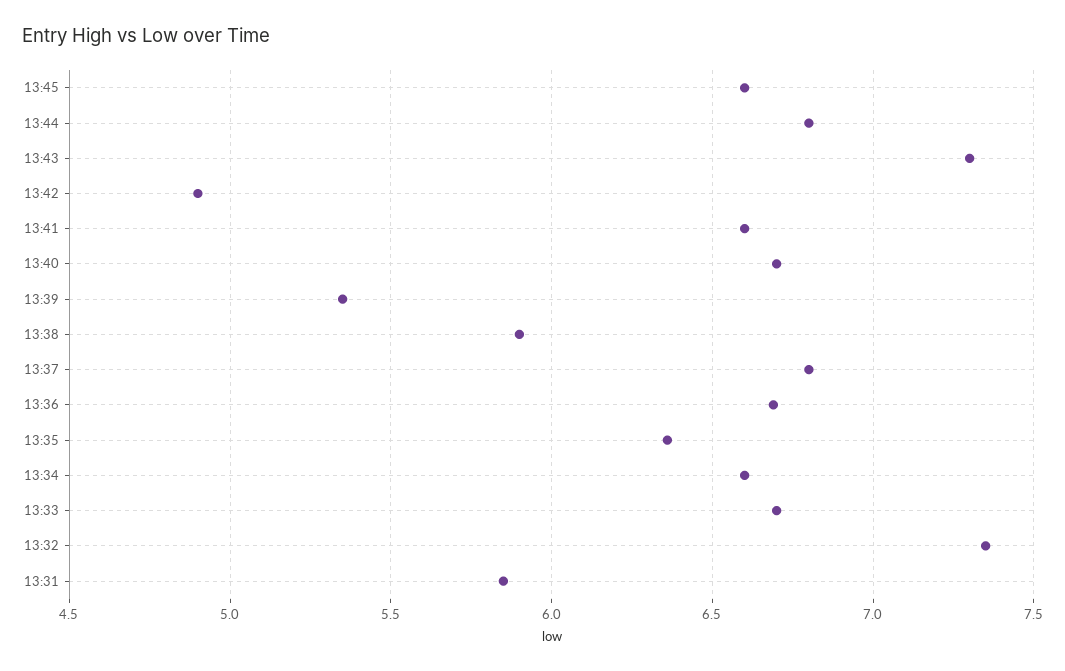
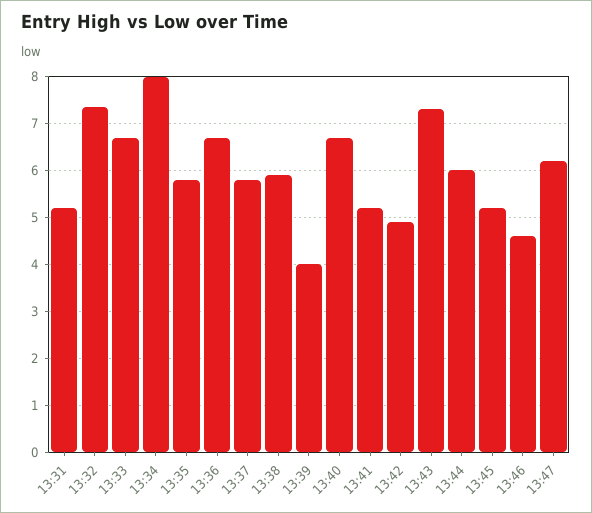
13:45: 6.6 -> 5.2
13:44: 6.8 -> 6
13:41: 6.6 -> 5.2
13:39: 5.35 -> 4
13:37: 6.8 -> 5.8
13:35: 6.35 -> 5.8
13:34: 6.6 -> 8
13:31: 5.85 -> 5.2
13:46: none -> 4.6
13:47: none -> 6.2

